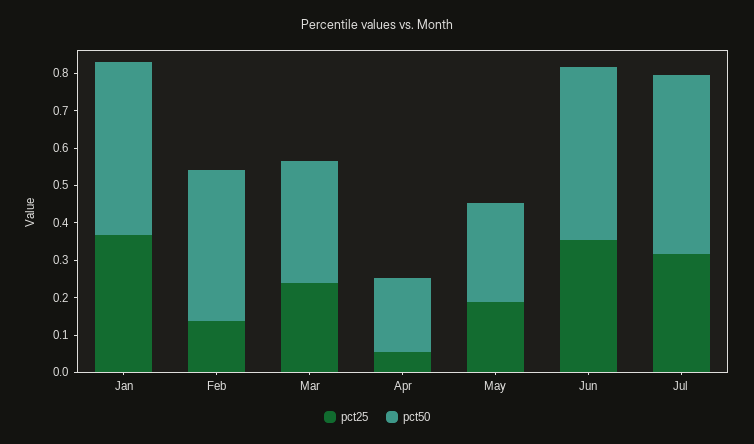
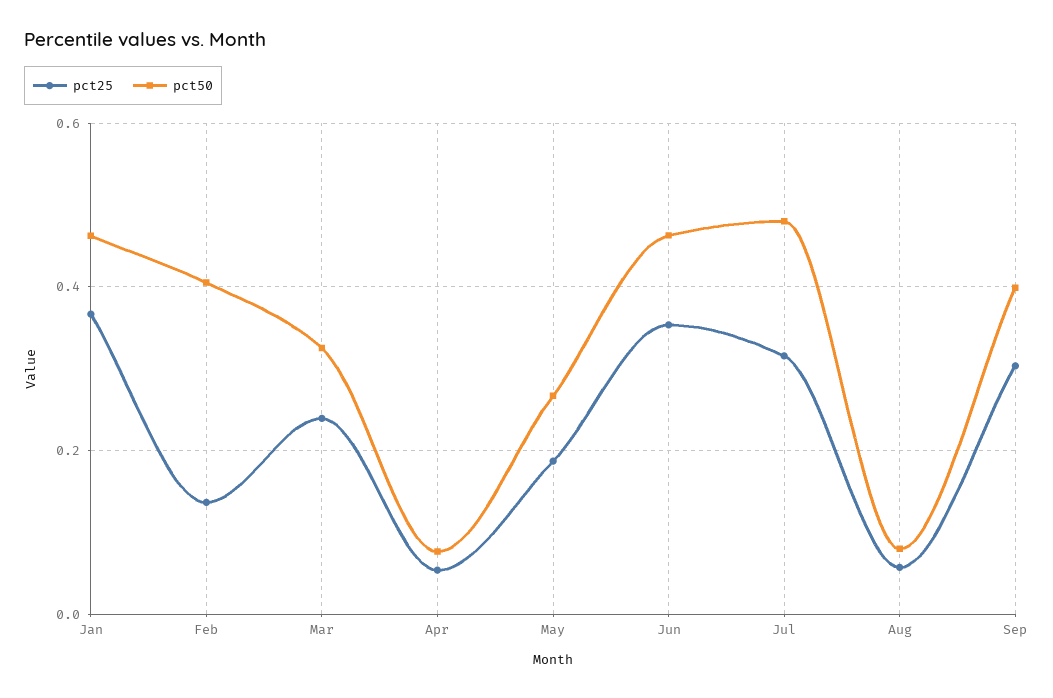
pct50, Apr: 0.2 -> 0.08
pct25, Aug: none -> 0.06
pct50, Aug: none -> 0.08
pct25, Sep: none -> 0.3
pct50, Sep: none -> 0.4

